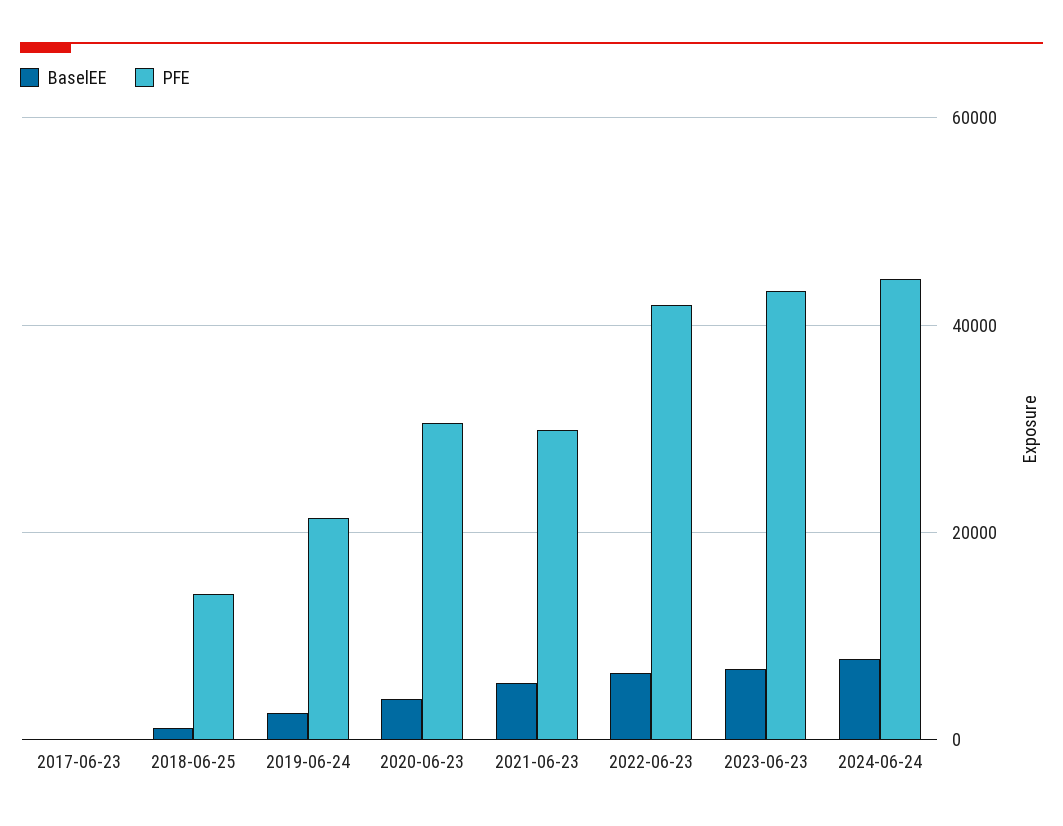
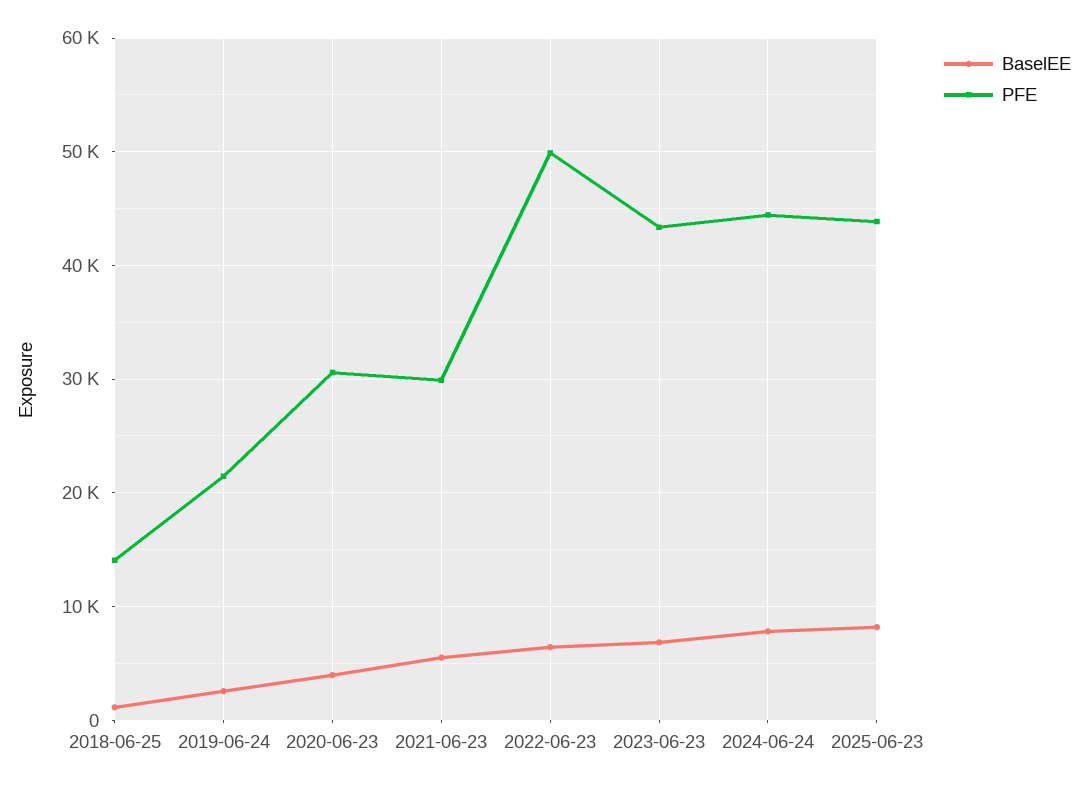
BaselEE, 2017-06-23: 0 -> none
PFE, 2017-06-23: 0 -> none
PFE, 2022-06-23: 42000 -> 50000
BaselEE, 2025-06-23: none -> 8000
PFE, 2025-06-23: none -> 44000

